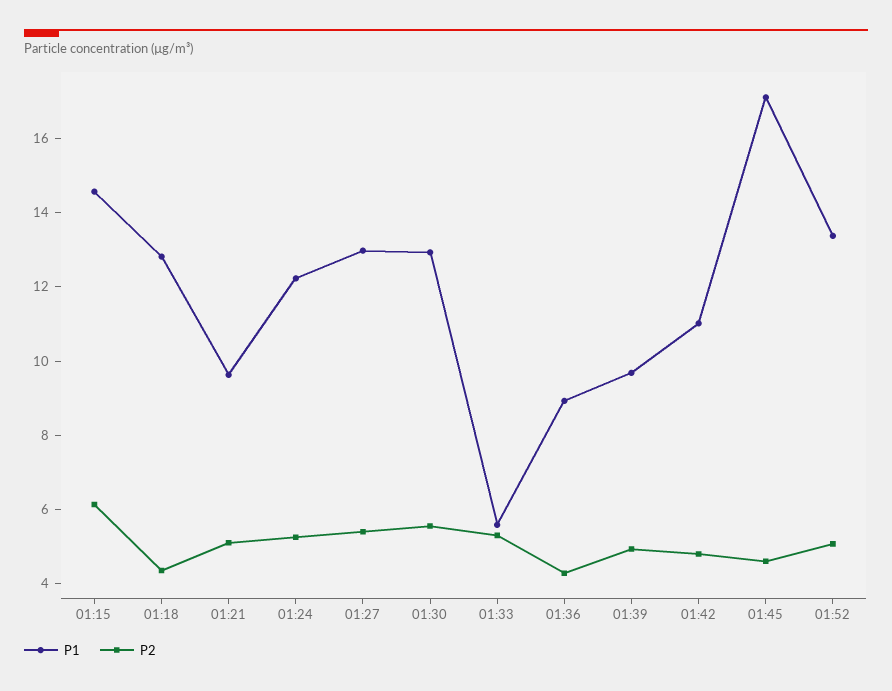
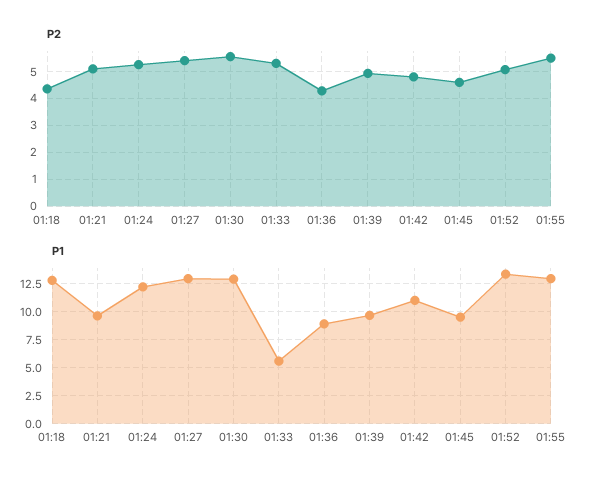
P1, 01:15: 14.5 -> none
P2, 01:15: 6 -> none
P1, 01:45: 17 -> 10
P2, 01:55: none -> 5.5
P1, 01:55: none -> 12.5

